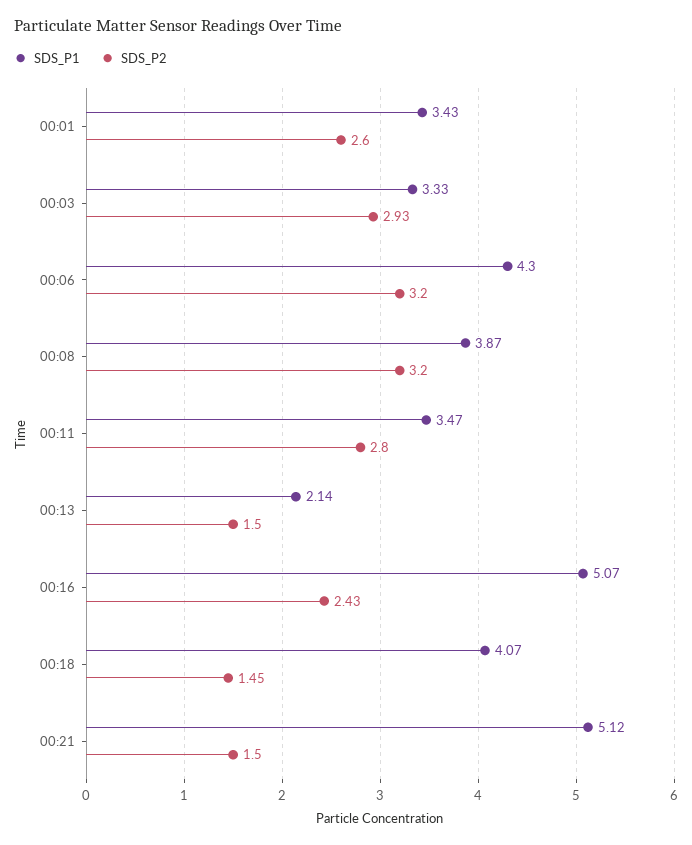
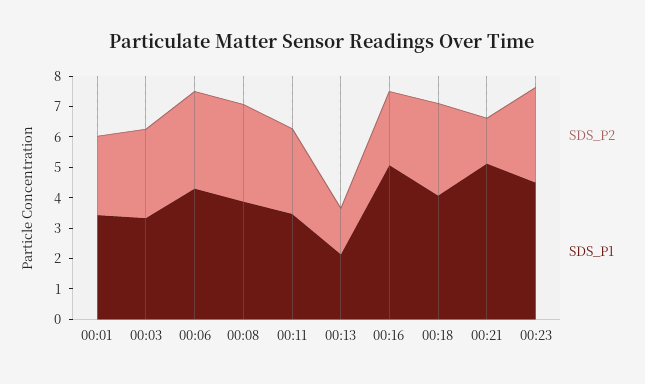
SDS_P2, 00:18: 1.45 -> 3
SDS_P2, 00:23: none -> 3
SDS_P1, 00:23: none -> 4.5

